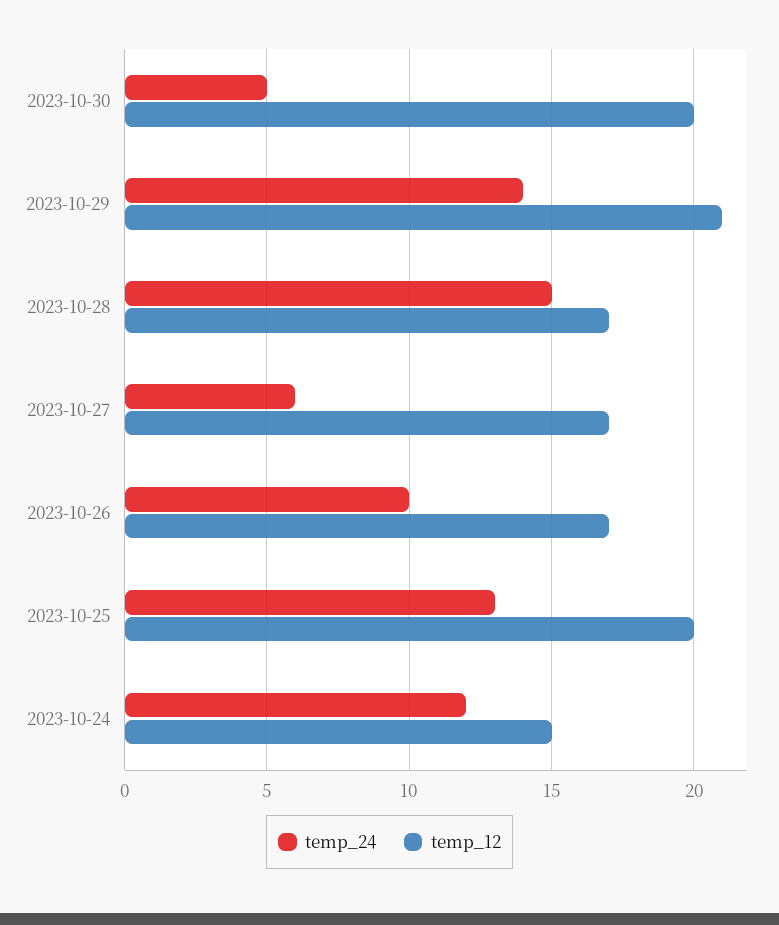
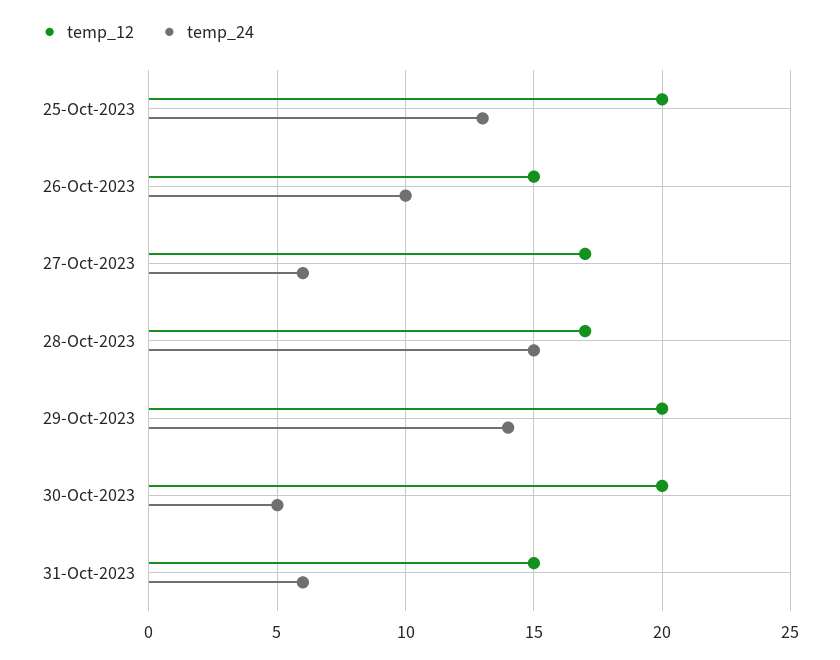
temp_12, 2023-10-29: 21 -> 20
temp_12, 2023-10-26: 17 -> 15
temp_24, 2023-10-24: 12 -> none
temp_12, 2023-10-24: 15 -> none
temp_12, 31-Oct-2023: none -> 15
temp_24, 31-Oct-2023: none -> 6

